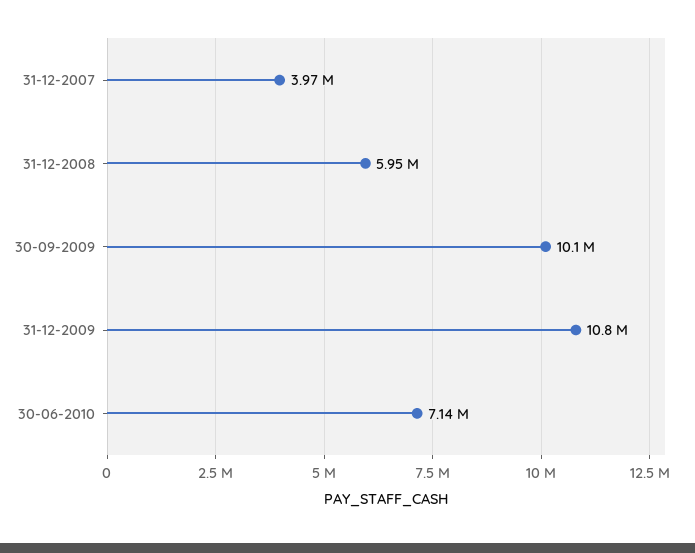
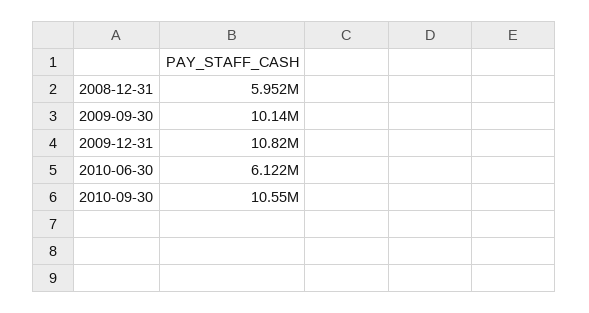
31-12-2007: 3970000 -> none
30-06-2010: 7140000 -> 6122000
2010-09-30: none -> 10550000

